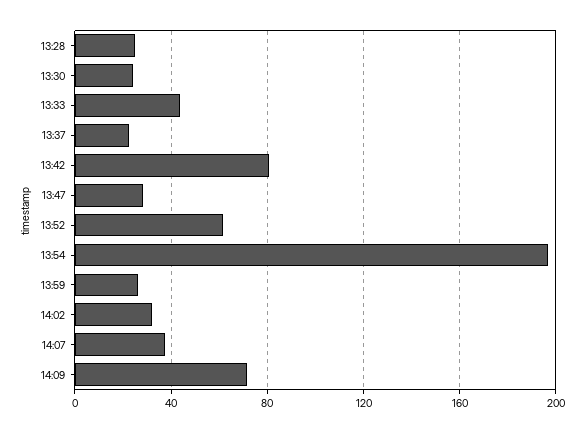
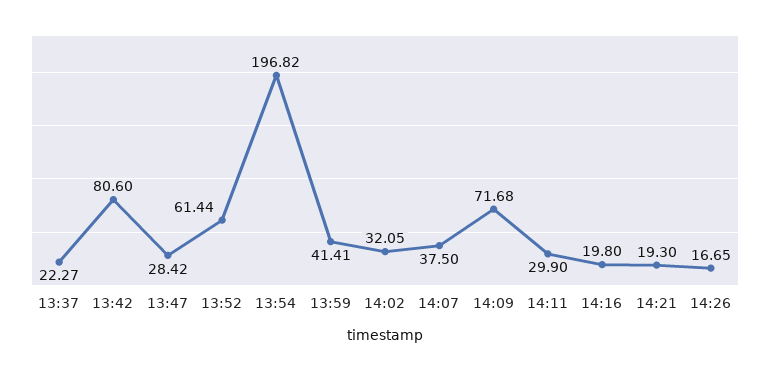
13:28: 25 -> none
13:30: 25 -> none
13:33: 45 -> none
13:59: 25 -> 41.41
14:11: none -> 29.9
14:16: none -> 19.8
14:21: none -> 19.3
14:26: none -> 16.65

